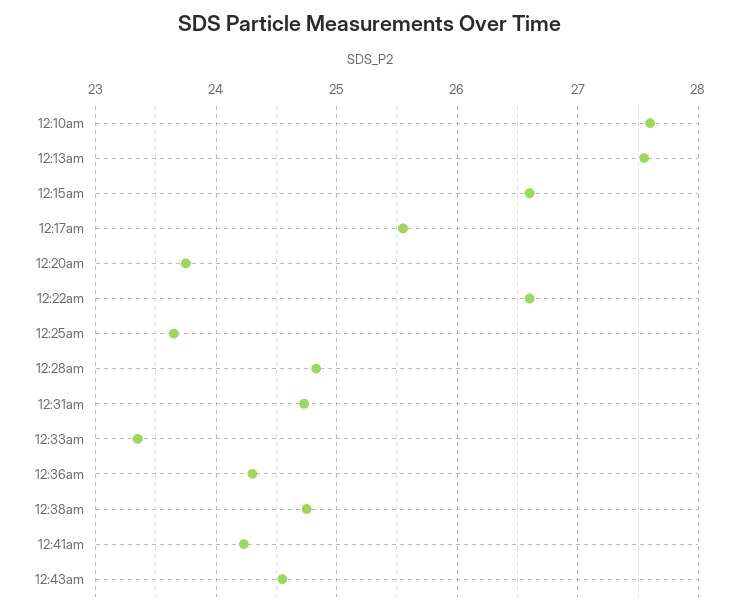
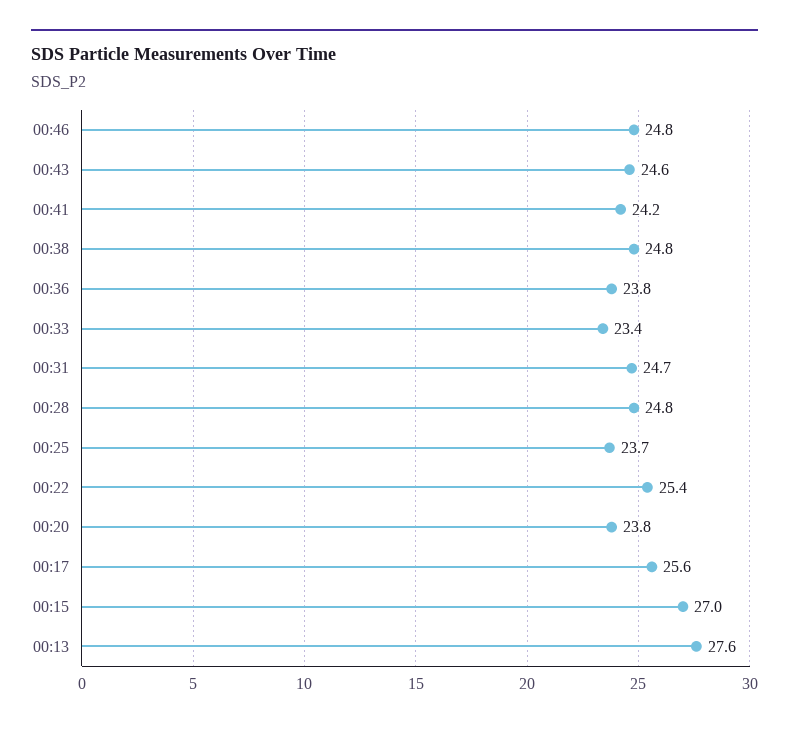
12:10am: 27.6 -> none
12:15am: 26.6 -> 27
12:22am: 26.6 -> 25.4
12:36am: 24.3 -> 23.8
00:46: none -> 24.8

